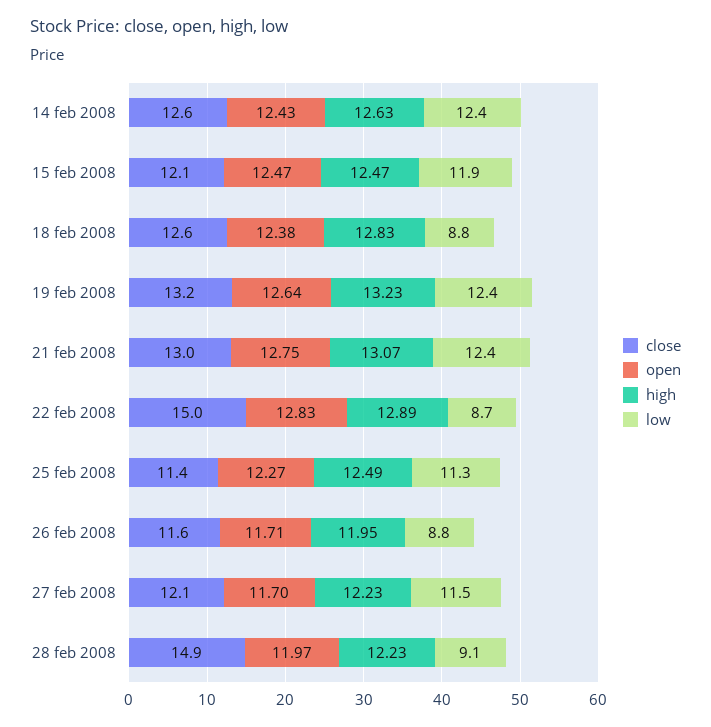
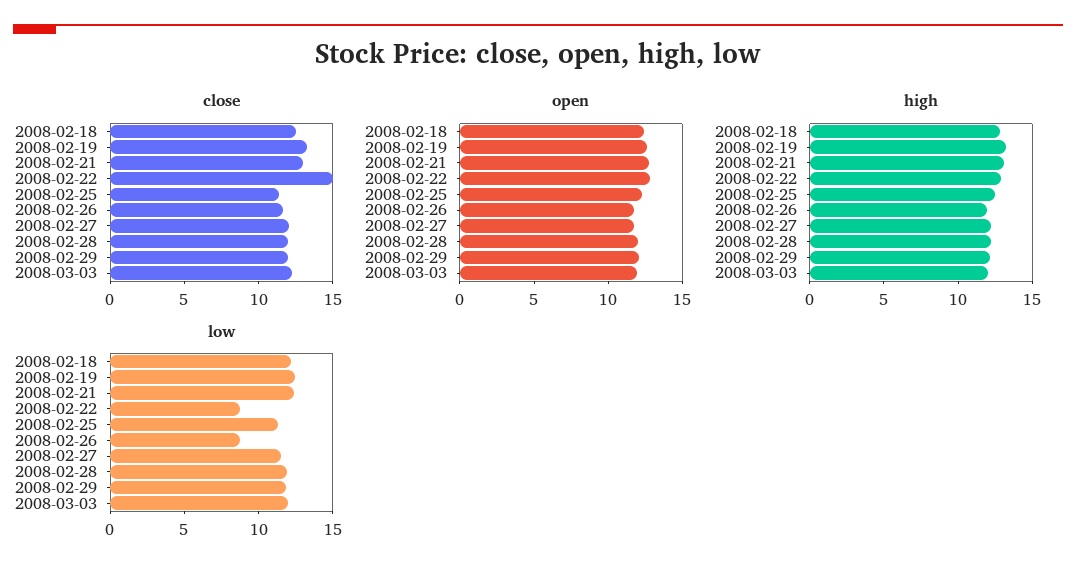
close, 14 feb 2008: 12.6 -> none
open, 14 feb 2008: 12.43 -> none
high, 14 feb 2008: 12.63 -> none
low, 14 feb 2008: 12.4 -> none
close, 15 feb 2008: 12.1 -> none
open, 15 feb 2008: 12.47 -> none
high, 15 feb 2008: 12.47 -> none
low, 15 feb 2008: 11.9 -> none
low, 18 feb 2008: 8.8 -> 12
close, 28 feb 2008: 14.9 -> 12
low, 28 feb 2008: 9.1 -> 12
close, 2008-02-29: none -> 12
close, 2008-03-03: none -> 12
open, 2008-02-29: none -> 12
open, 2008-03-03: none -> 12
high, 2008-02-29: none -> 12
high, 2008-03-03: none -> 12
low, 2008-02-29: none -> 12
low, 2008-03-03: none -> 12

